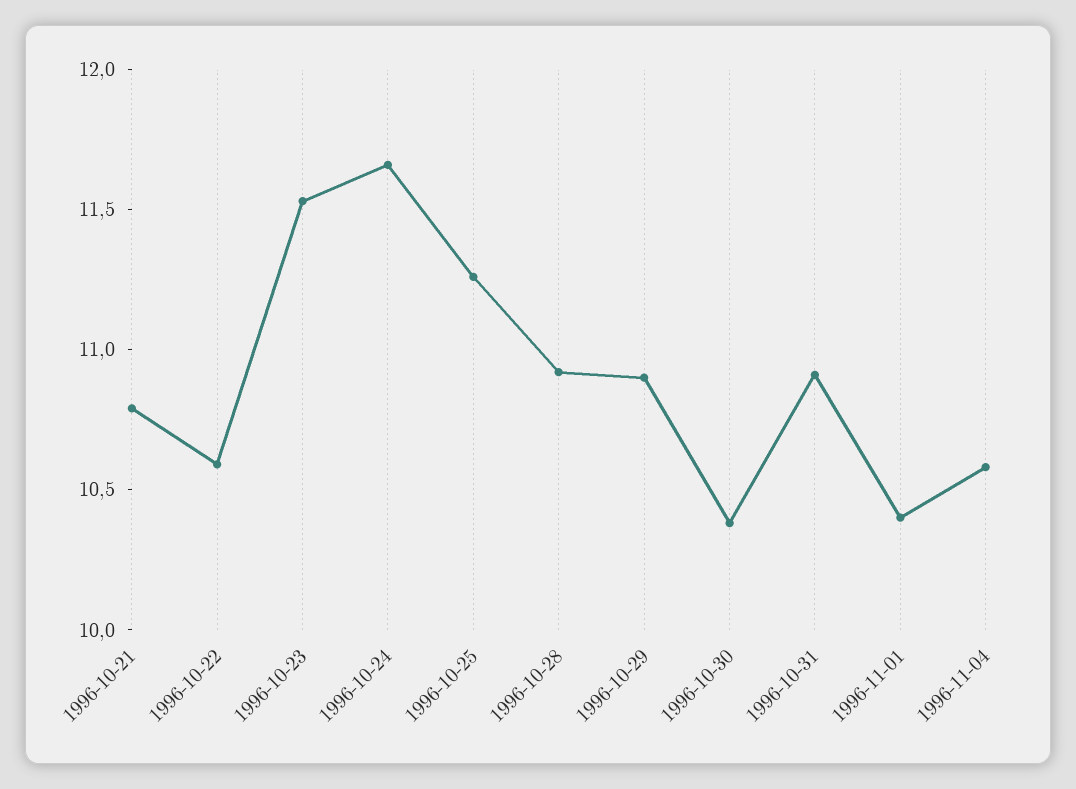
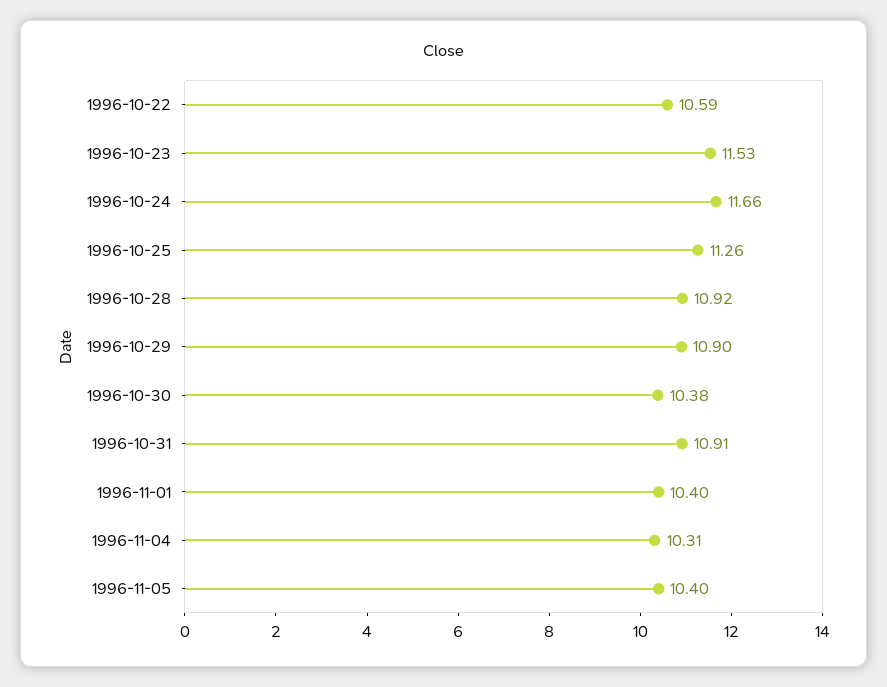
1996-10-21: 10.8 -> none
1996-11-04: 10.6 -> 10.31
1996-11-05: none -> 10.4

